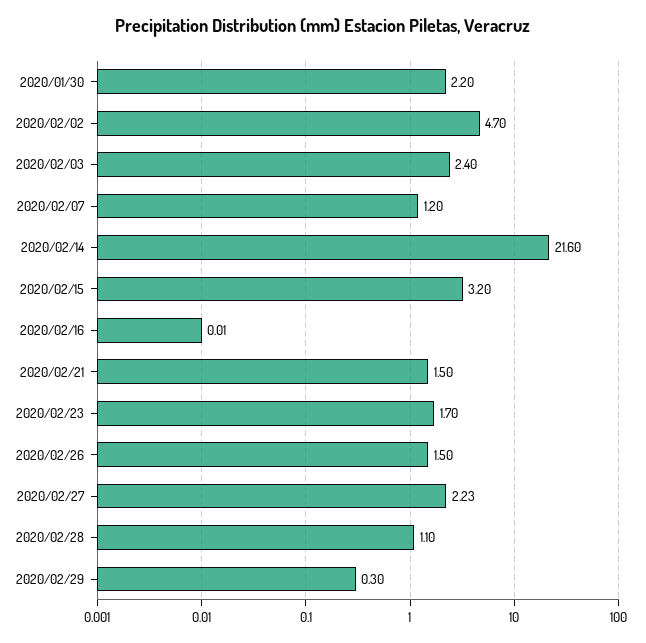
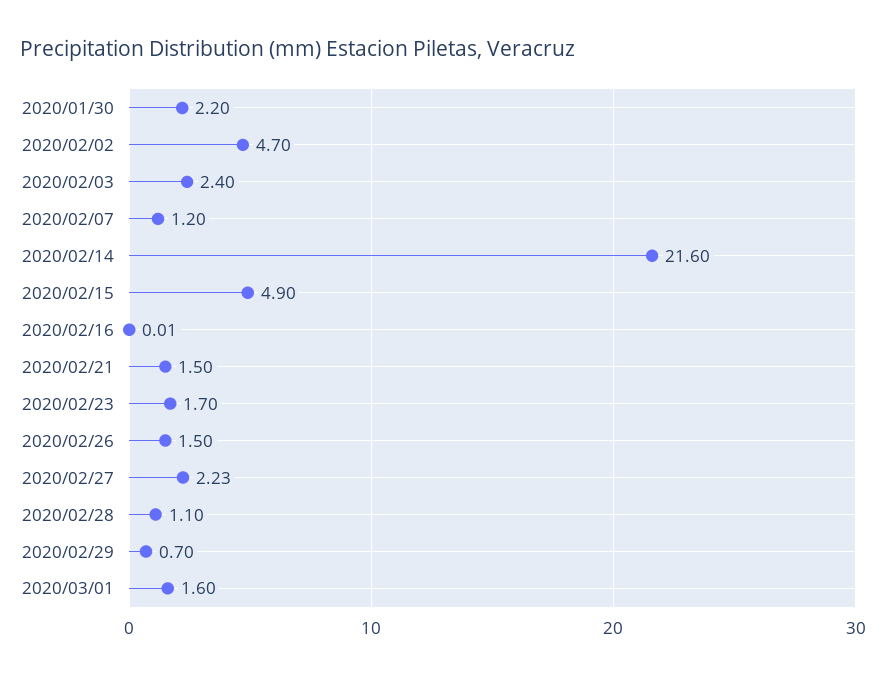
2020/02/15: 3.2 -> 4.9
2020/02/29: 0.3 -> 0.7
2020/03/01: none -> 1.6

